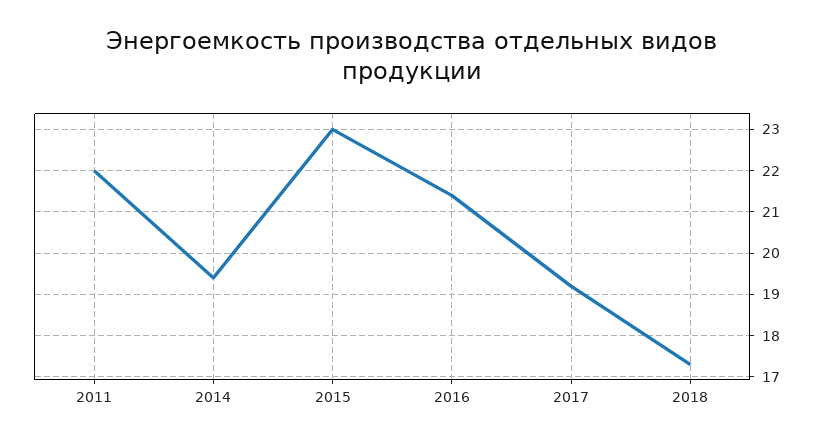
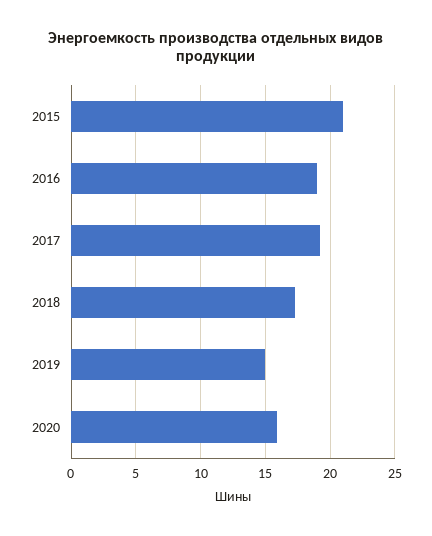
2011: 22 -> none
2014: 19.5 -> none
2015: 23 -> 21
2016: 21.5 -> 19
2019: none -> 15
2020: none -> 16

